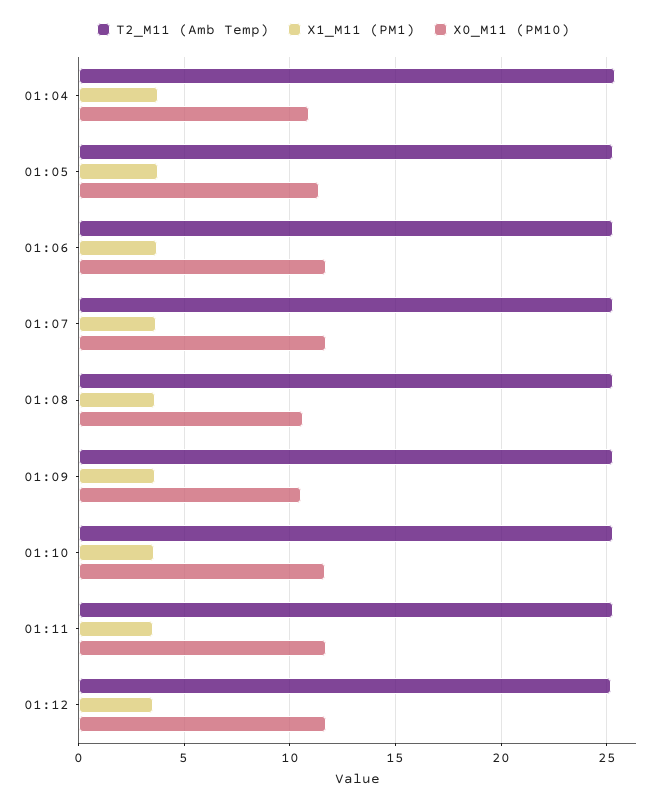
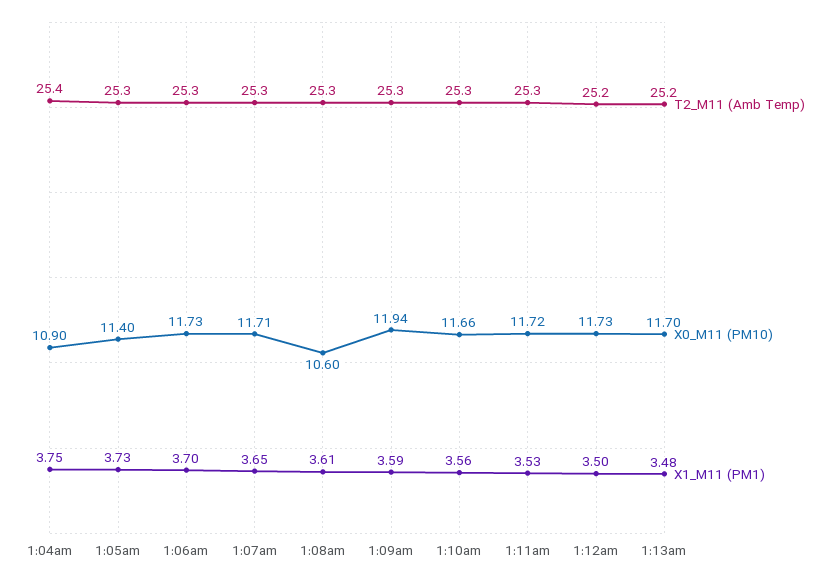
X0_M11 (PM10), 01:09: 10.5 -> 11.94
T2_M11 (Amb Temp), 1:13am: none -> 25.2
X0_M11 (PM10), 1:13am: none -> 11.7
X1_M11 (PM1), 1:13am: none -> 3.48

